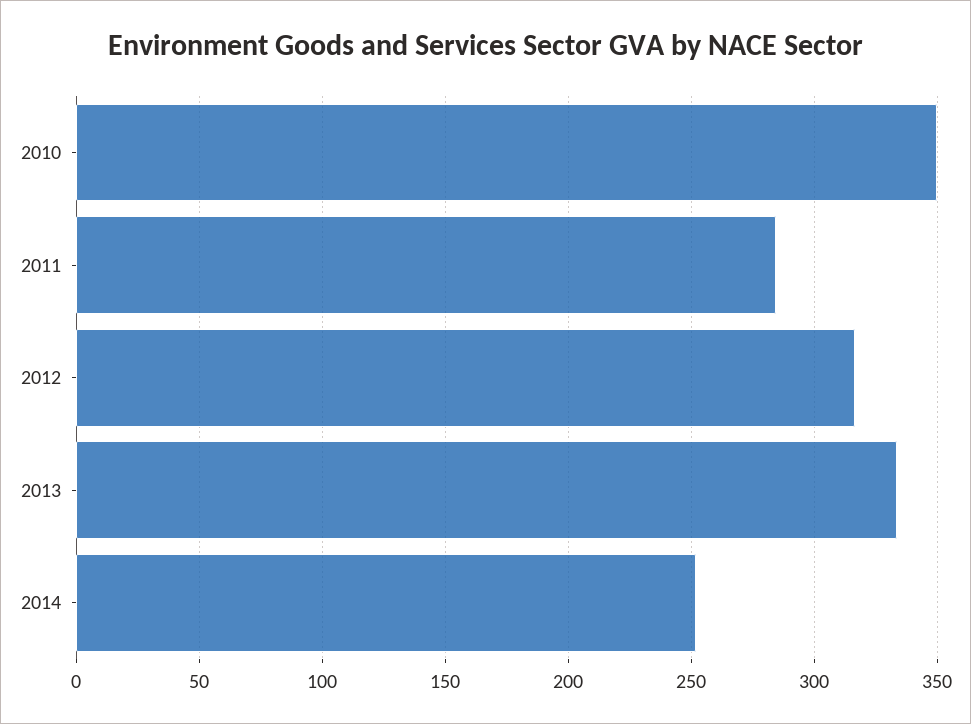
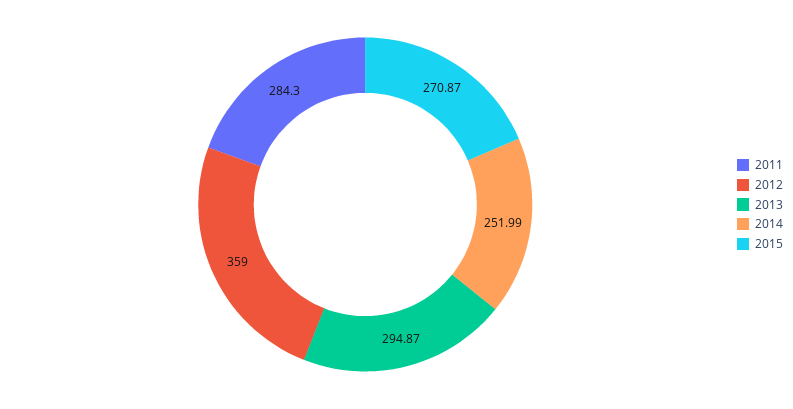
2010: 350 -> none
2012: 315 -> 359
2013: 335 -> 294.87
2015: none -> 270.87

